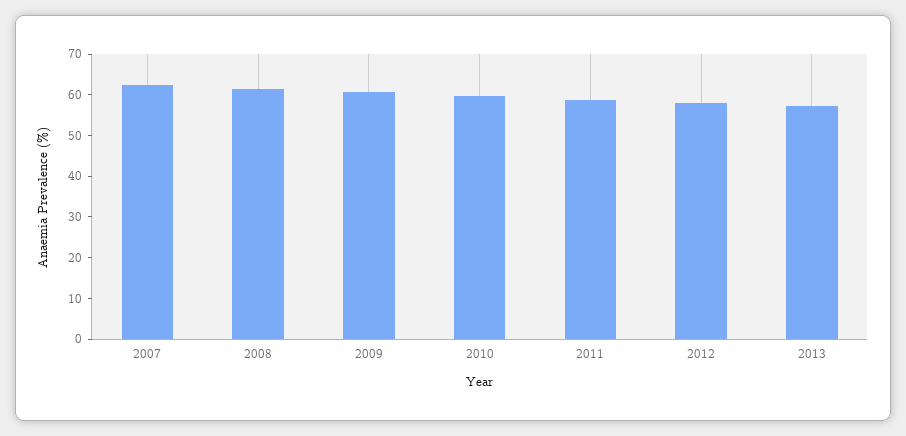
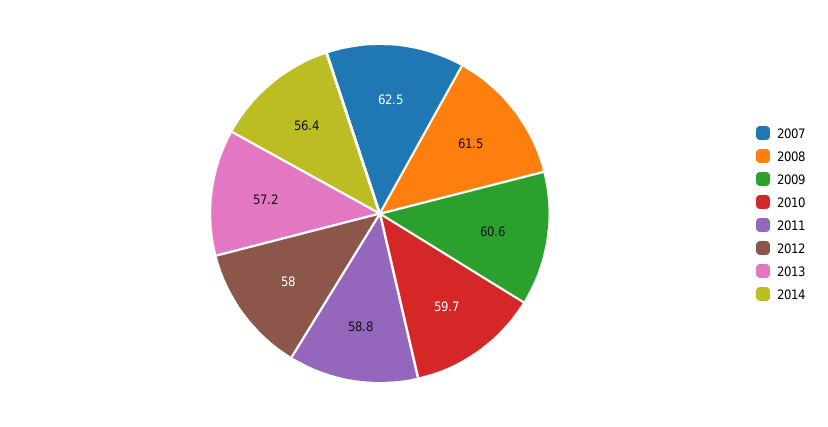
2014: none -> 56.4

